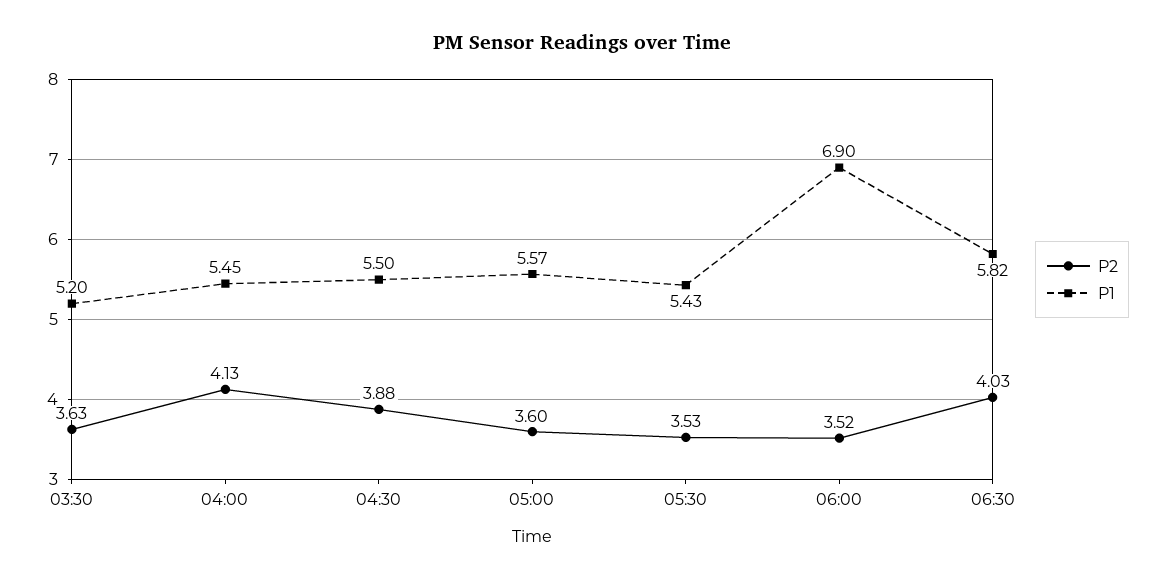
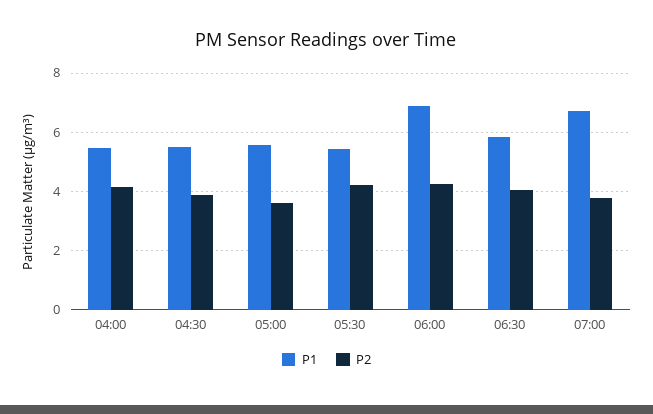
P2, 03:30: 3.63 -> none
P1, 03:30: 5.2 -> none
P2, 05:30: 3.53 -> 4.25
P2, 06:00: 3.52 -> 4.25
P1, 07:00: none -> 6.75
P2, 07:00: none -> 3.75

